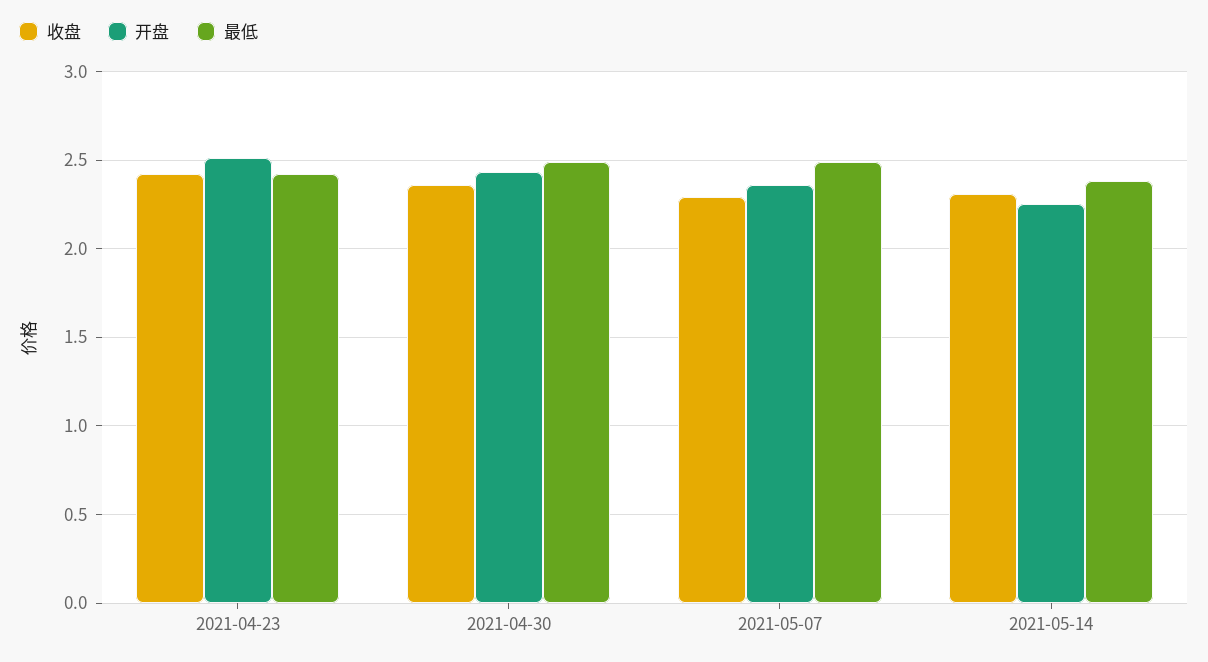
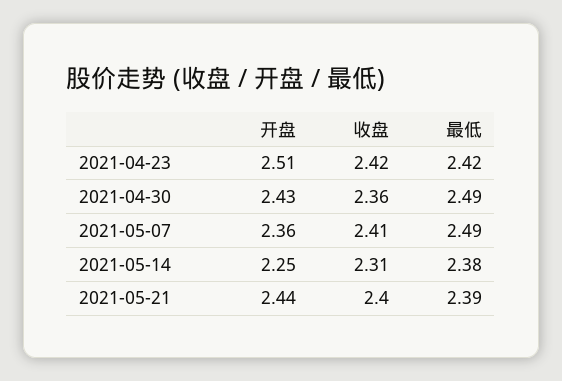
收盘, 2021-05-07: 2.3 -> 2.41
开盘, 2021-05-21: none -> 2.44
收盘, 2021-05-21: none -> 2.4
最低, 2021-05-21: none -> 2.39

